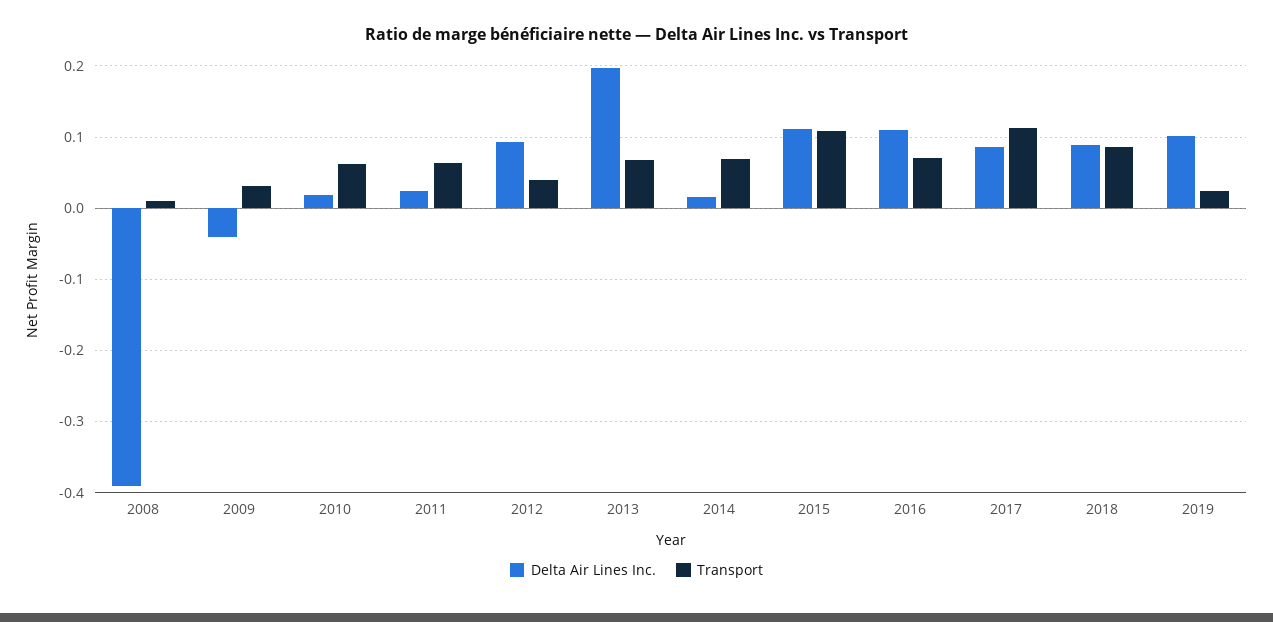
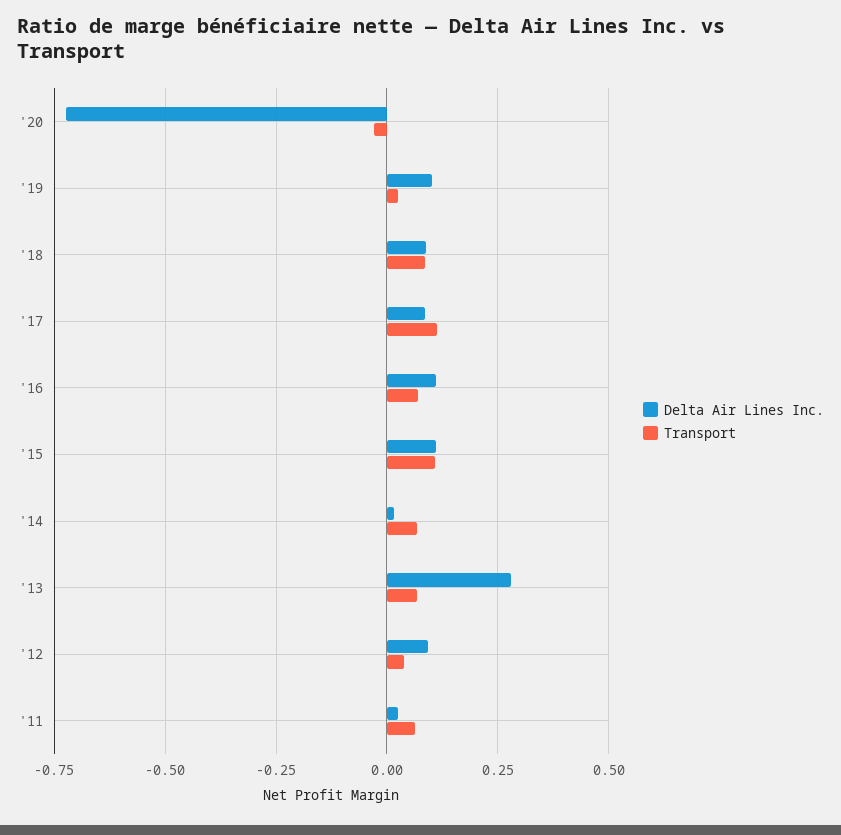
Delta Air Lines Inc., 2008: -0.39 -> none
Transport, 2008: 0.01 -> none
Delta Air Lines Inc., 2009: -0.04 -> none
Transport, 2009: 0.03 -> none
Delta Air Lines Inc., 2010: 0.02 -> none
Transport, 2010: 0.06 -> none
Delta Air Lines Inc., 2013: 0.2 -> 0.275
Delta Air Lines Inc., '20: none -> -0.725
Transport, '20: none -> -0.025

